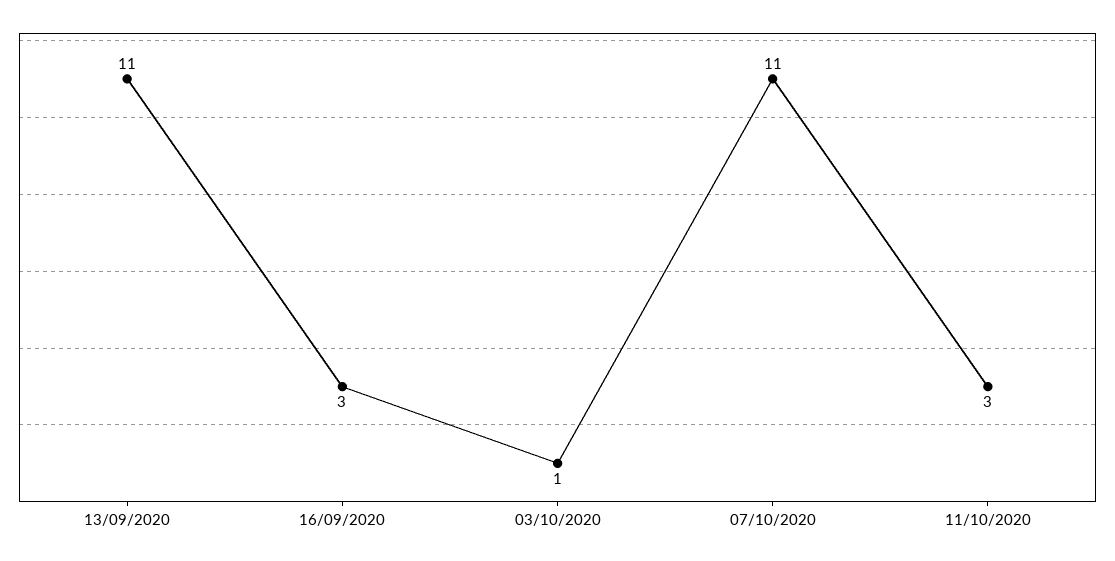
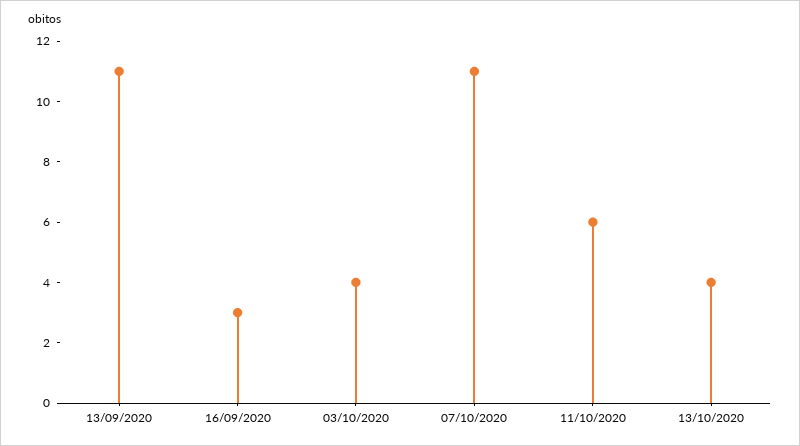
03/10/2020: 1 -> 4
11/10/2020: 3 -> 6
13/10/2020: none -> 4

